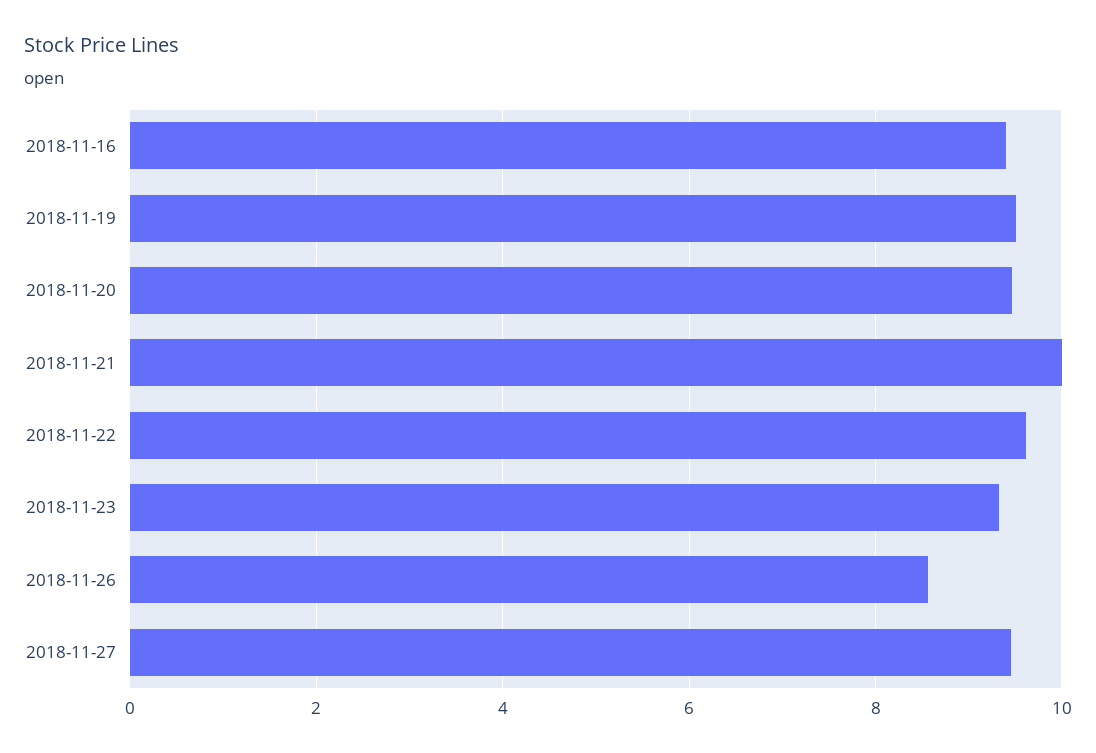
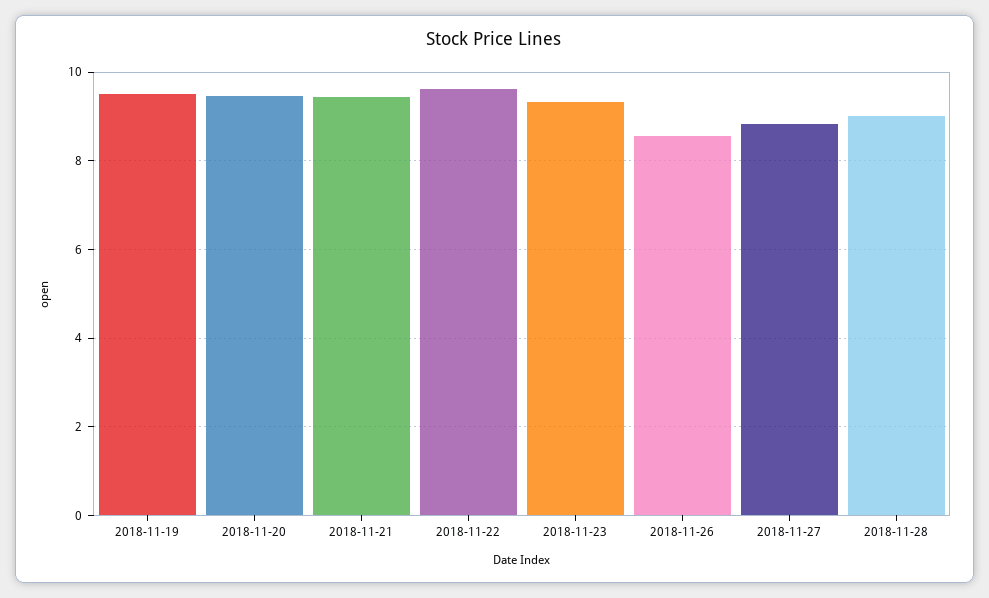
2018-11-16: 9.4 -> none
2018-11-21: 10 -> 9.4
2018-11-27: 9.4 -> 8.8
2018-11-28: none -> 9

